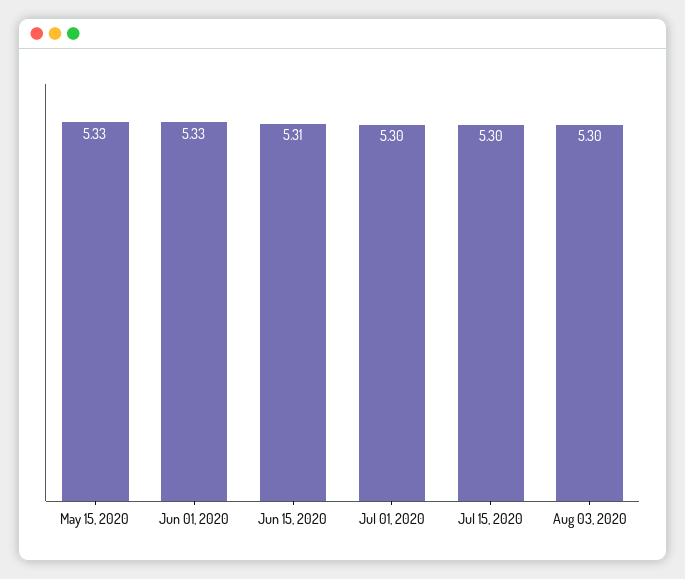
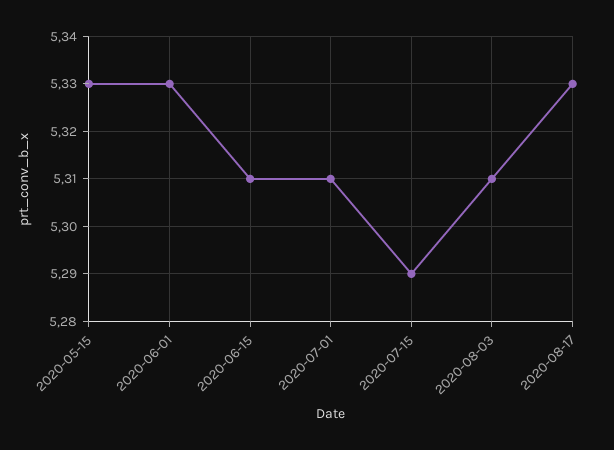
Jul 01, 2020: 5.3 -> 5.31
Jul 15, 2020: 5.3 -> 5.29
Aug 03, 2020: 5.3 -> 5.31
2020-08-17: none -> 5.33

